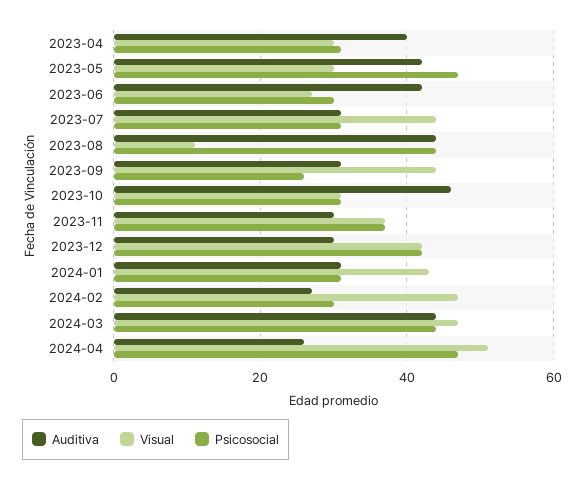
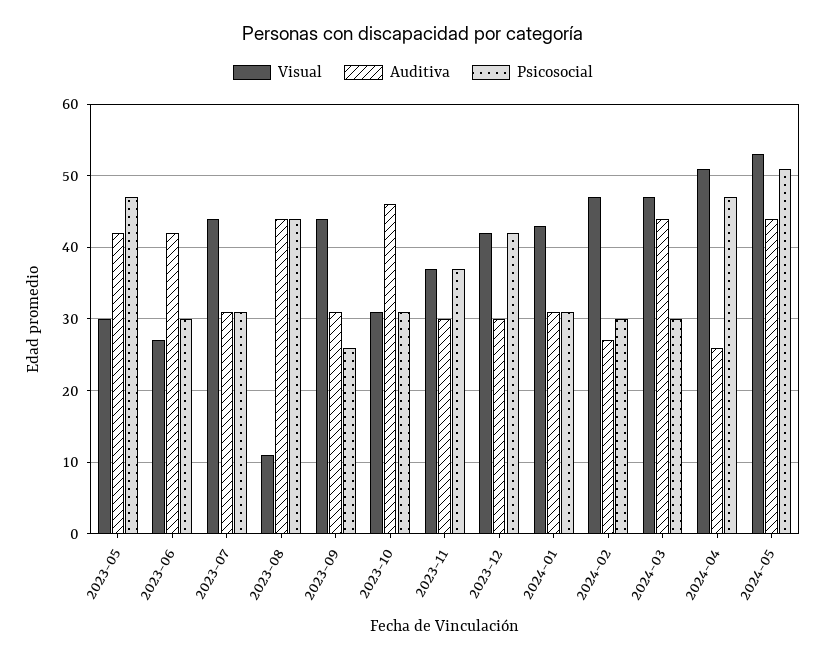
Auditiva, 2023-04: 40 -> none
Visual, 2023-04: 30 -> none
Psicosocial, 2023-04: 30 -> none
Psicosocial, 2024-03: 45 -> 30
Visual, 2024-05: none -> 53
Auditiva, 2024-05: none -> 44
Psicosocial, 2024-05: none -> 51

